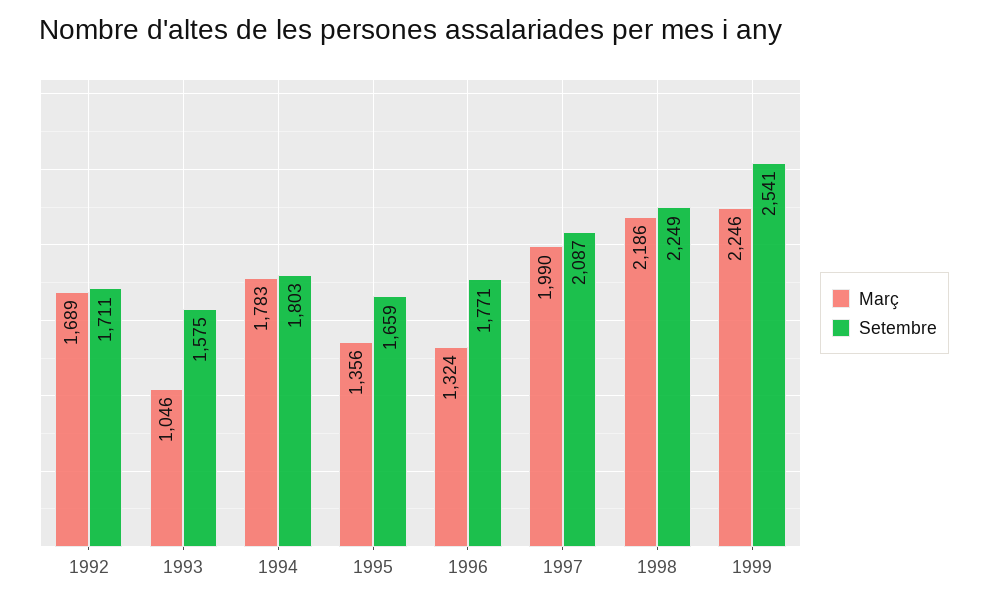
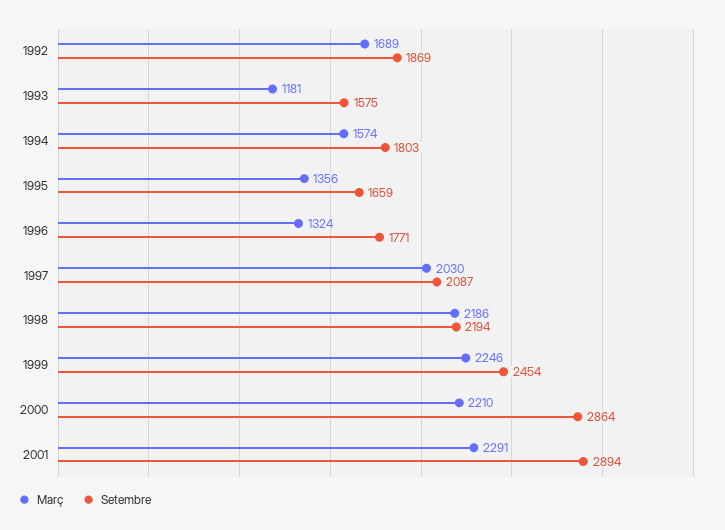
Setembre, 1992: 1711 -> 1869
Març, 1993: 1046 -> 1181
Març, 1994: 1783 -> 1574
Març, 1997: 1990 -> 2030
Setembre, 1998: 2249 -> 2194
Setembre, 1999: 2541 -> 2454
Març, 2000: none -> 2210
Setembre, 2000: none -> 2864
Març, 2001: none -> 2291
Setembre, 2001: none -> 2894

